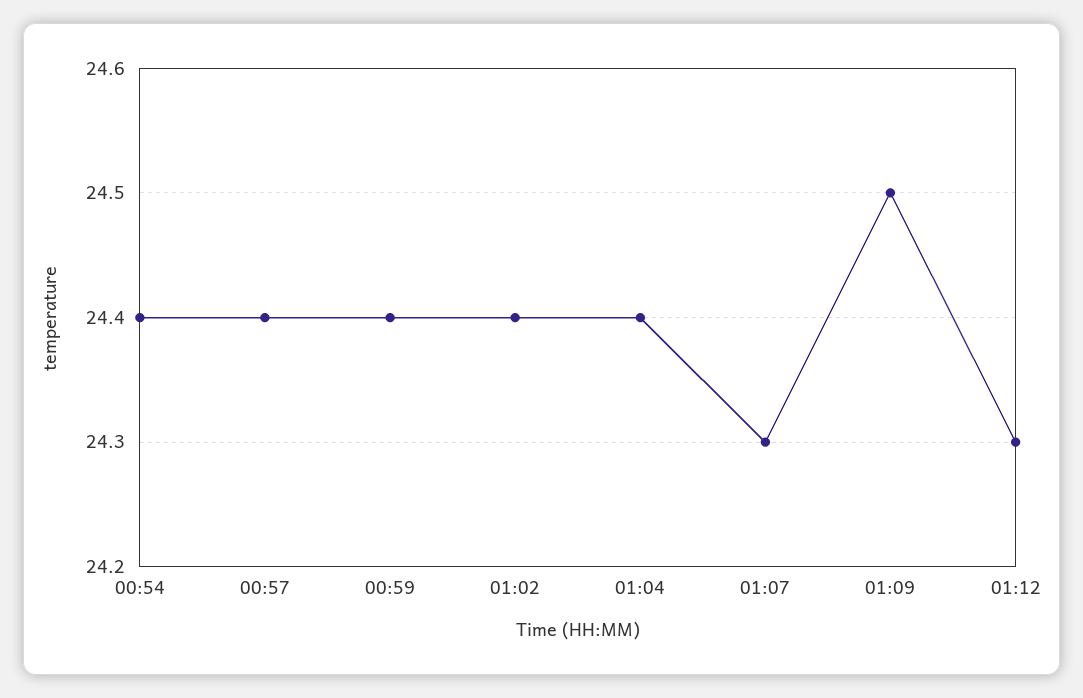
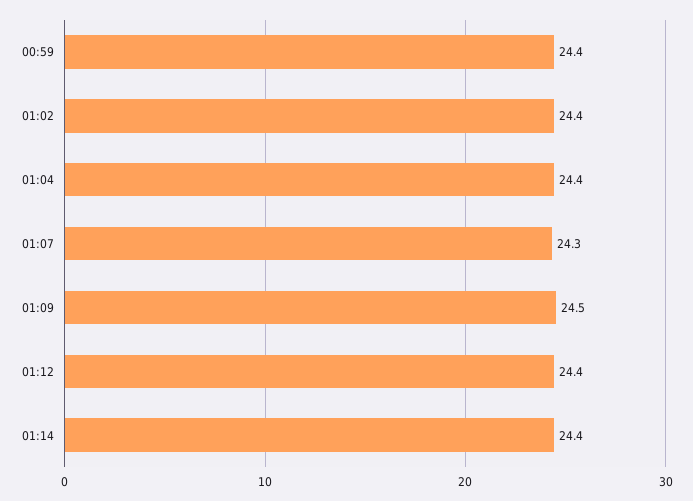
00:54: 24.4 -> none
00:57: 24.4 -> none
01:12: 24.3 -> 24.4
01:14: none -> 24.4

